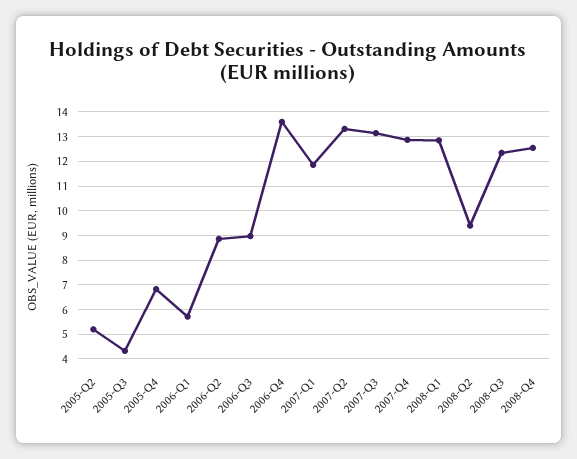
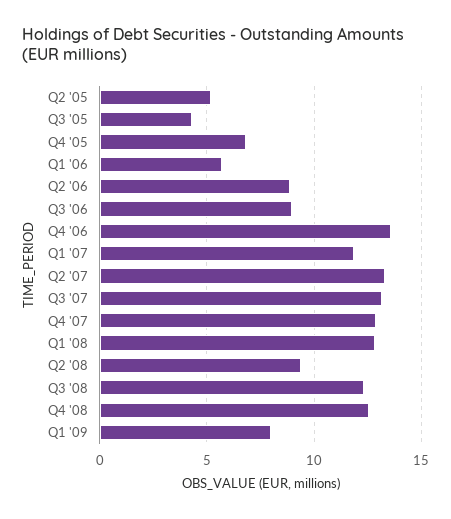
Q1 '09: none -> 8

